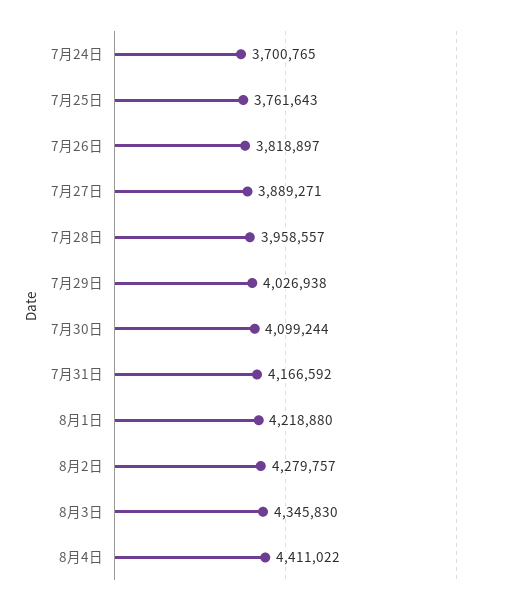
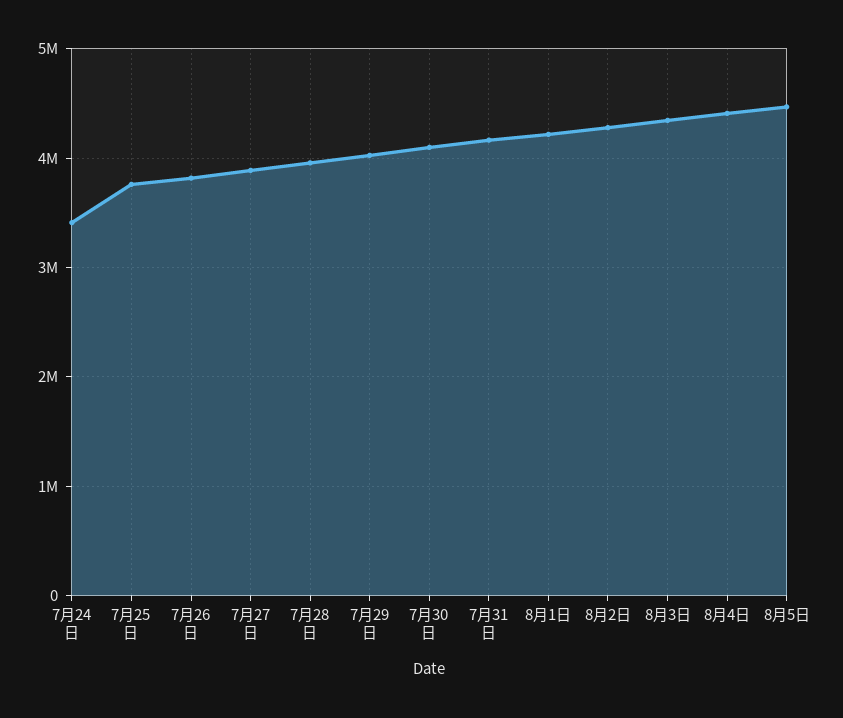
7月24日: 3700765 -> 3400000
8月5日: none -> 4500000

